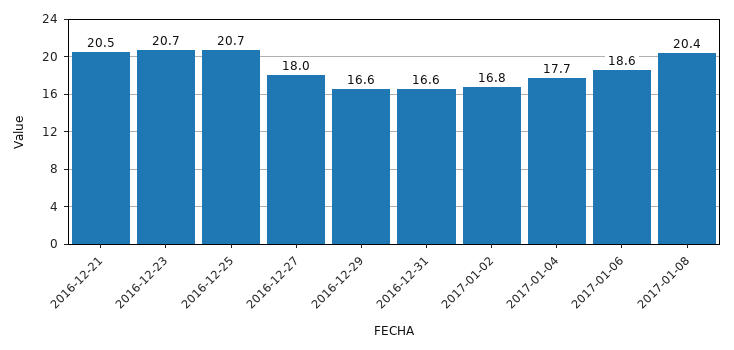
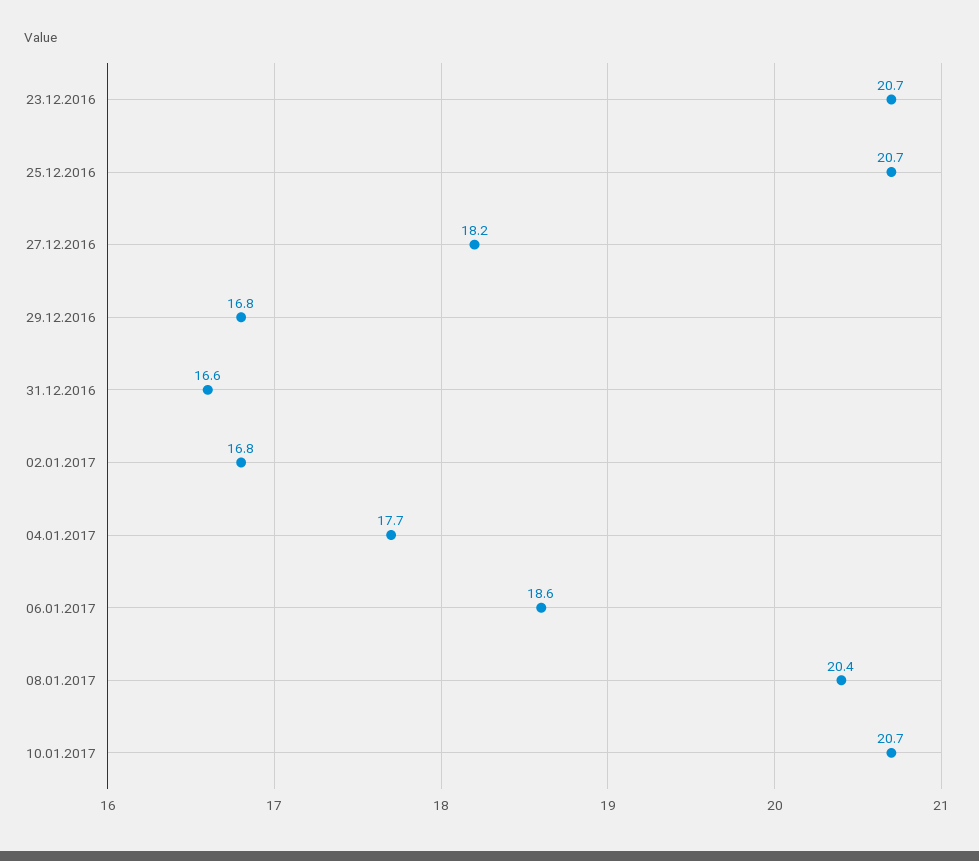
2016-12-21: 20.5 -> none
2016-12-27: 18 -> 18.2
2016-12-29: 16.6 -> 16.8
10.01.2017: none -> 20.7

